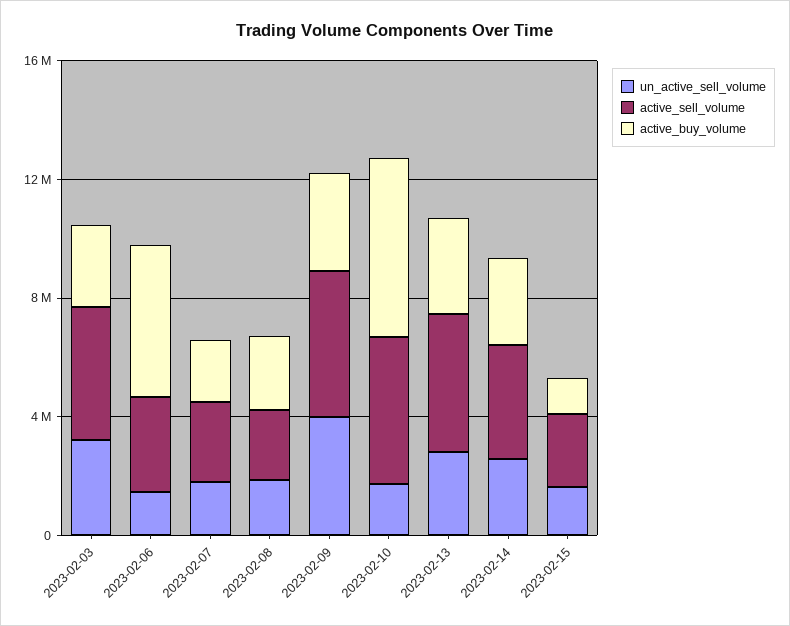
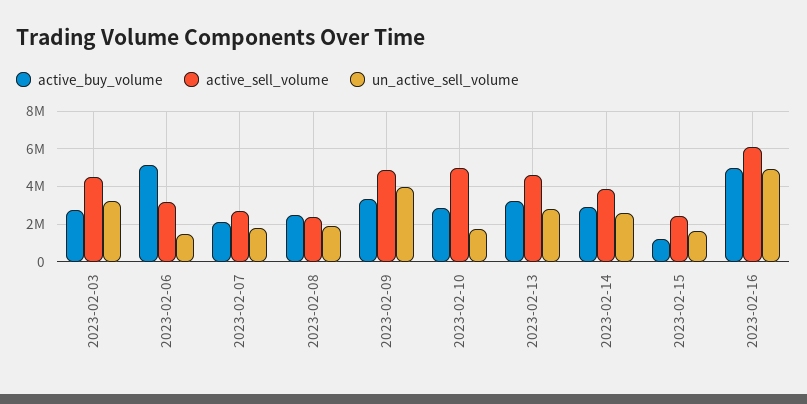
active_buy_volume, 2023-02-10: 6000000 -> 3000000
active_buy_volume, 2023-02-16: none -> 5000000
active_sell_volume, 2023-02-16: none -> 6000000
un_active_sell_volume, 2023-02-16: none -> 5000000

